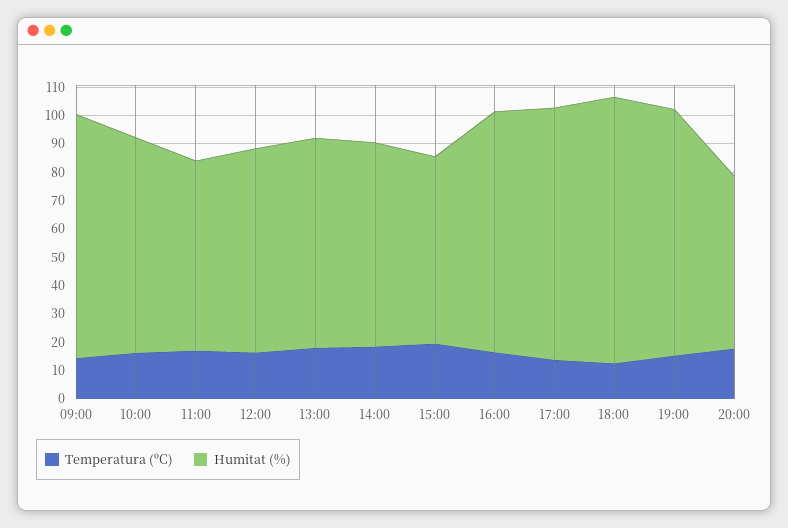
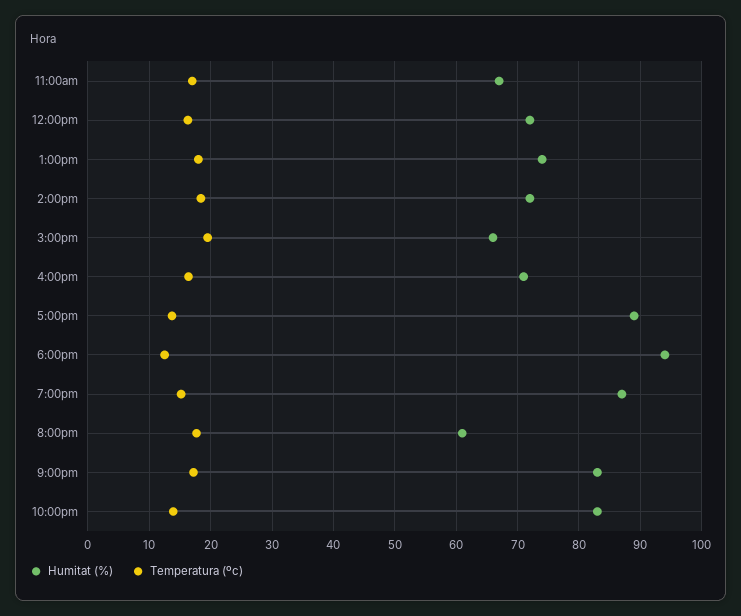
Temperatura (ºC), 09:00: 15 -> none
Humitat (%), 09:00: 85 -> none
Temperatura (ºC), 10:00: 15 -> none
Humitat (%), 10:00: 75 -> none
Humitat (%), 16:00: 85 -> 71
Humitat (%), 9:00pm: none -> 83
Temperatura (ºC), 9:00pm: none -> 17
Humitat (%), 10:00pm: none -> 83
Temperatura (ºC), 10:00pm: none -> 14

